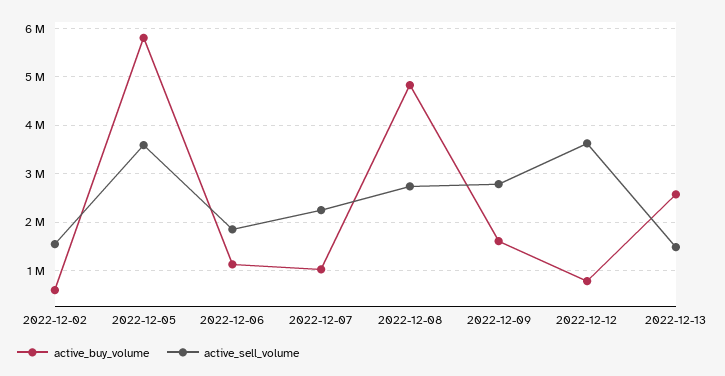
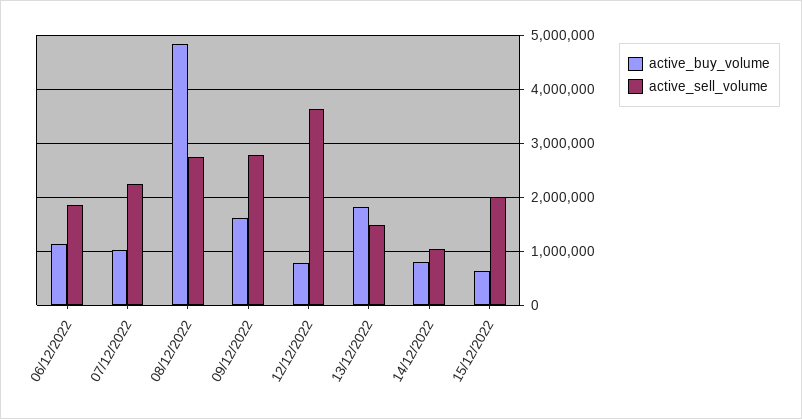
active_buy_volume, 2022-12-02: 600000 -> none
active_sell_volume, 2022-12-02: 1600000 -> none
active_buy_volume, 2022-12-05: 5800000 -> none
active_sell_volume, 2022-12-05: 3600000 -> none
active_buy_volume, 2022-12-13: 2600000 -> 1800000
active_buy_volume, 14/12/2022: none -> 800000
active_sell_volume, 14/12/2022: none -> 1000000
active_buy_volume, 15/12/2022: none -> 600000
active_sell_volume, 15/12/2022: none -> 2000000

